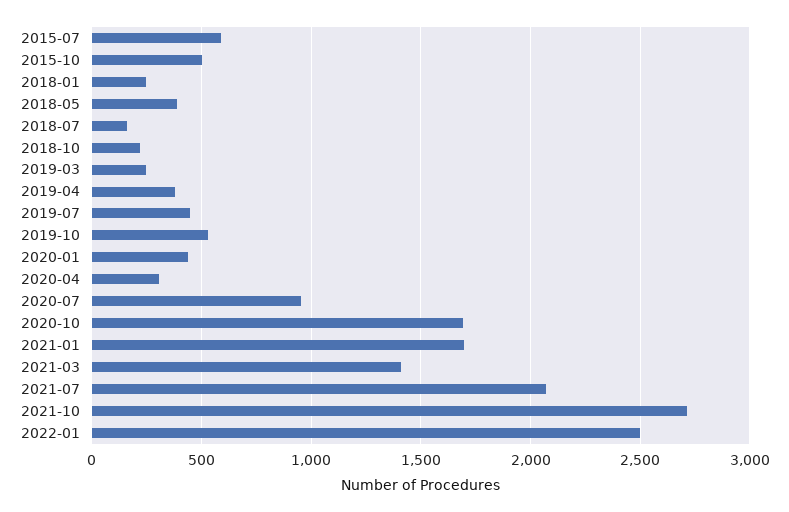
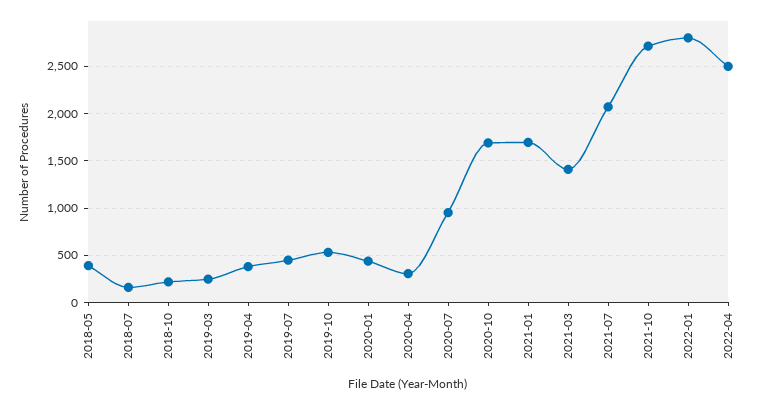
2015-07: 600 -> none
2015-10: 500 -> none
2018-01: 250 -> none
2022-01: 2500 -> 2800
2022-04: none -> 2500

